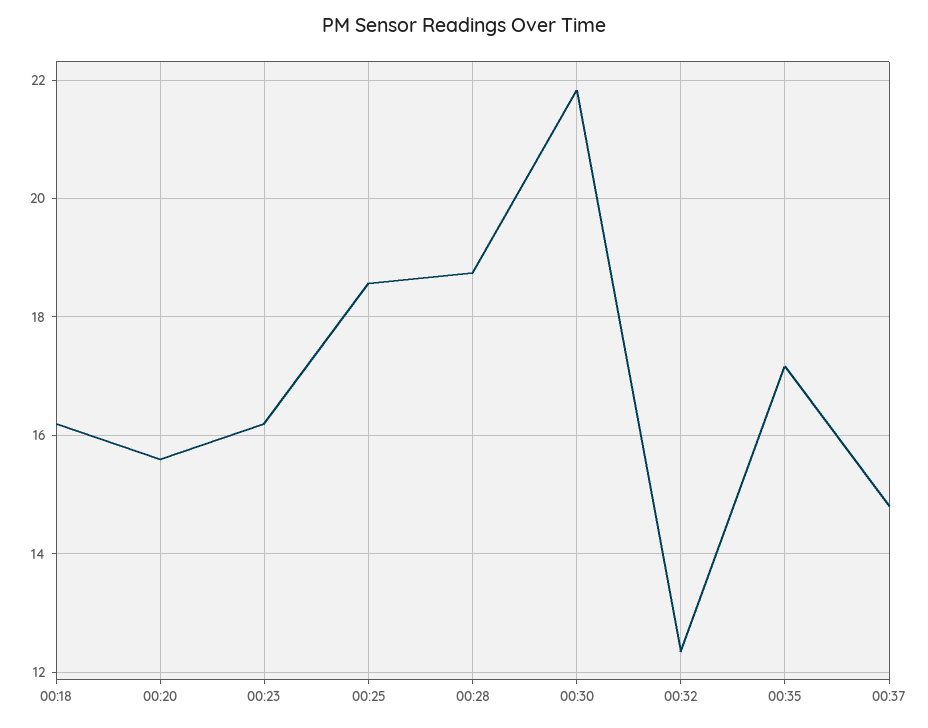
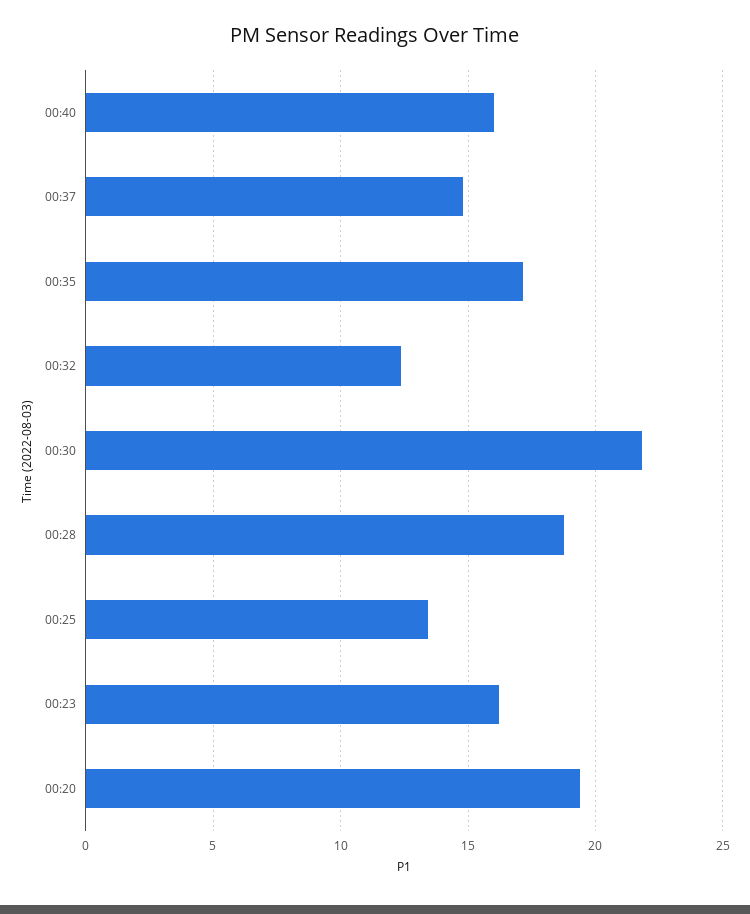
00:18: 16.2 -> none
00:20: 15.6 -> 19.5
00:25: 18.6 -> 13.5
00:40: none -> 16

